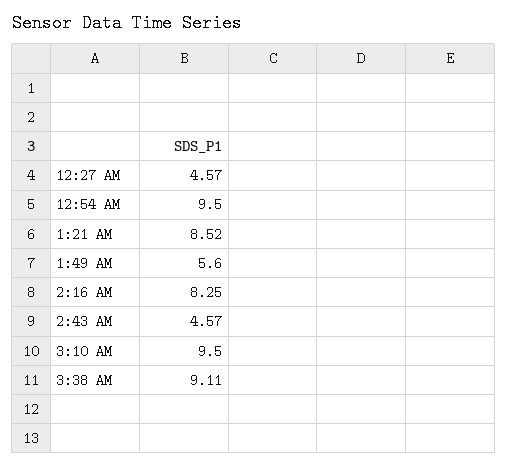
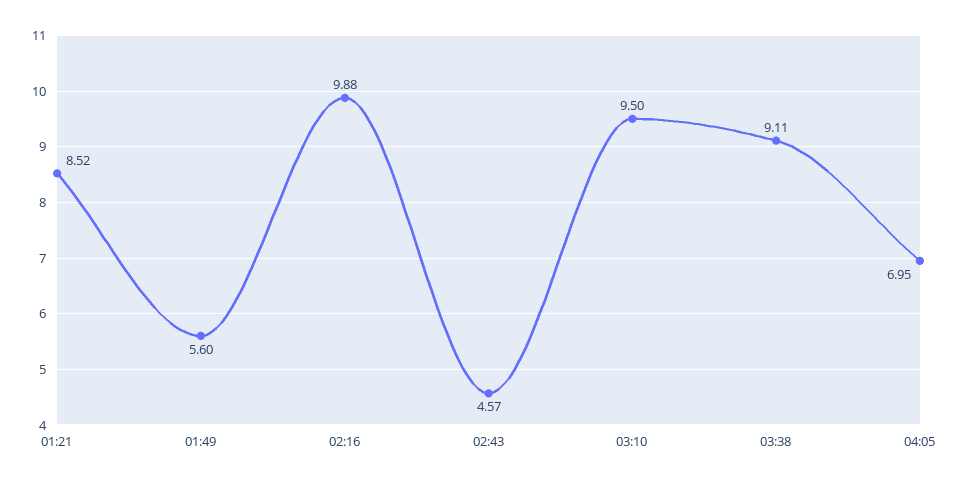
12:27 AM: 4.57 -> none
12:54 AM: 9.5 -> none
2:16 AM: 8.25 -> 9.88
04:05: none -> 6.95

